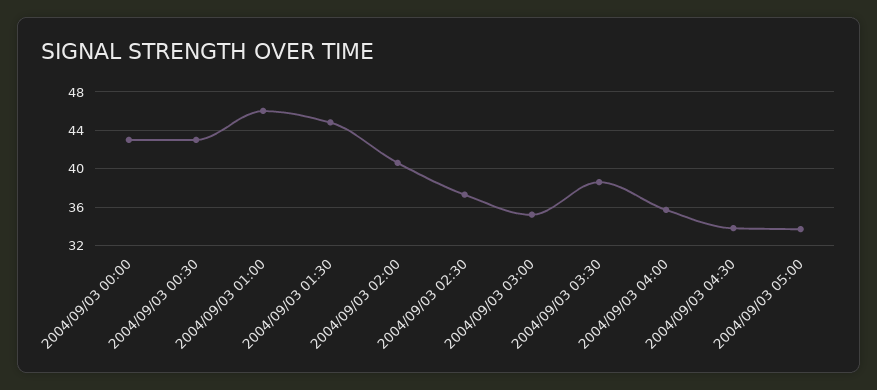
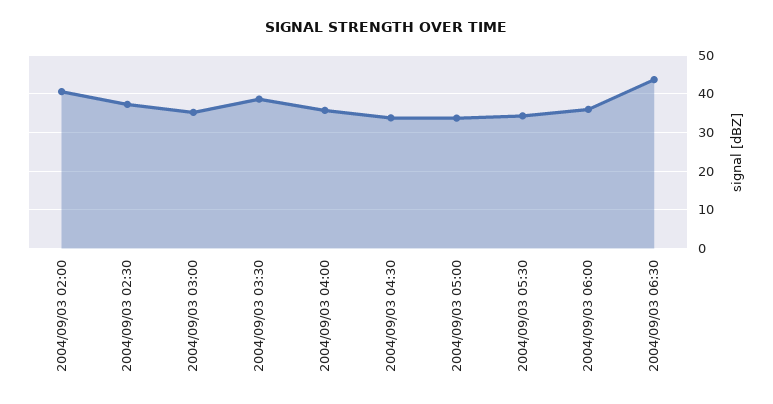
2004/09/03 00:00: 43 -> none
2004/09/03 00:30: 43 -> none
2004/09/03 01:00: 46 -> none
2004/09/03 01:30: 45 -> none
2004/09/03 05:30: none -> 34
2004/09/03 06:00: none -> 36
2004/09/03 06:30: none -> 44

